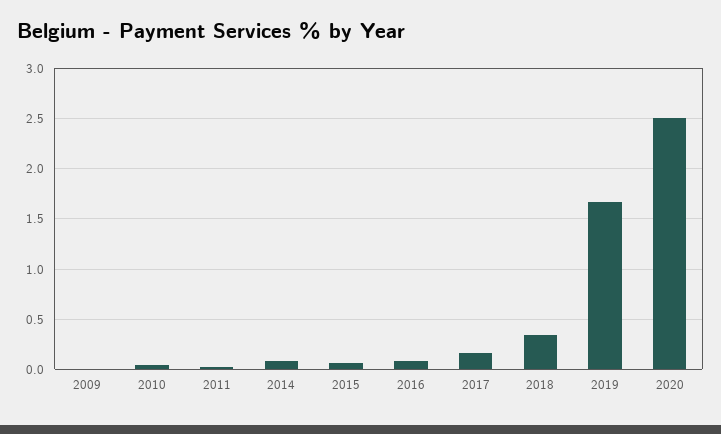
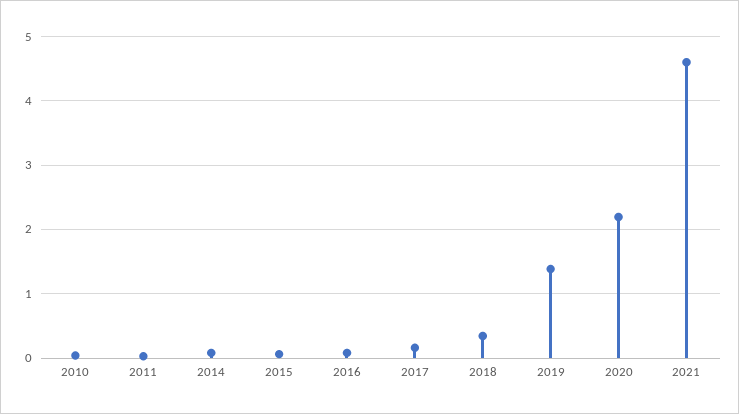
2009: 0 -> none
2019: 1.7 -> 1.4
2020: 2.5 -> 2.2
2021: none -> 4.6

